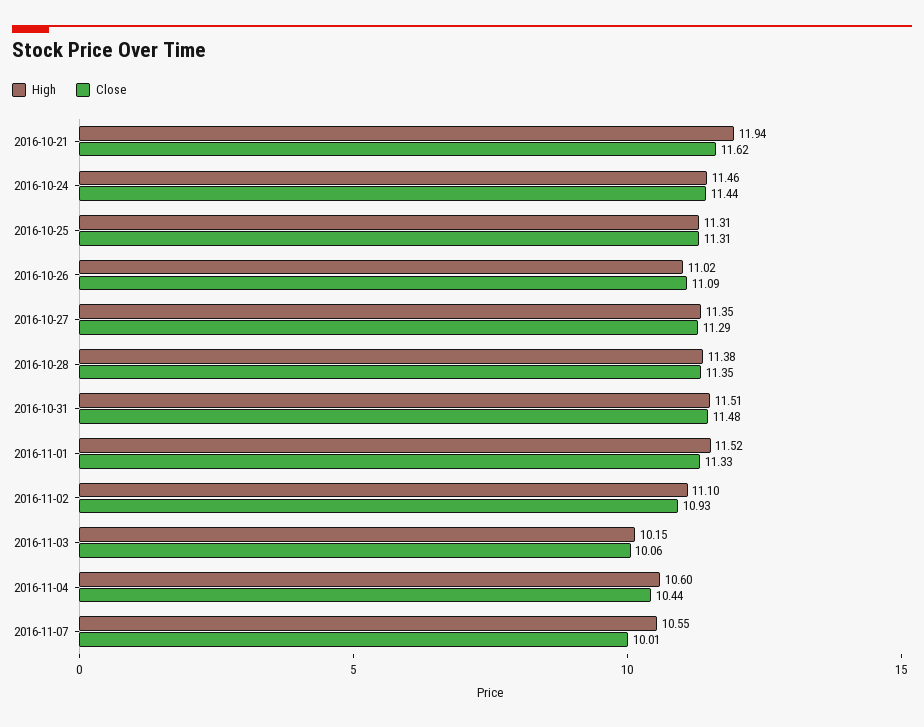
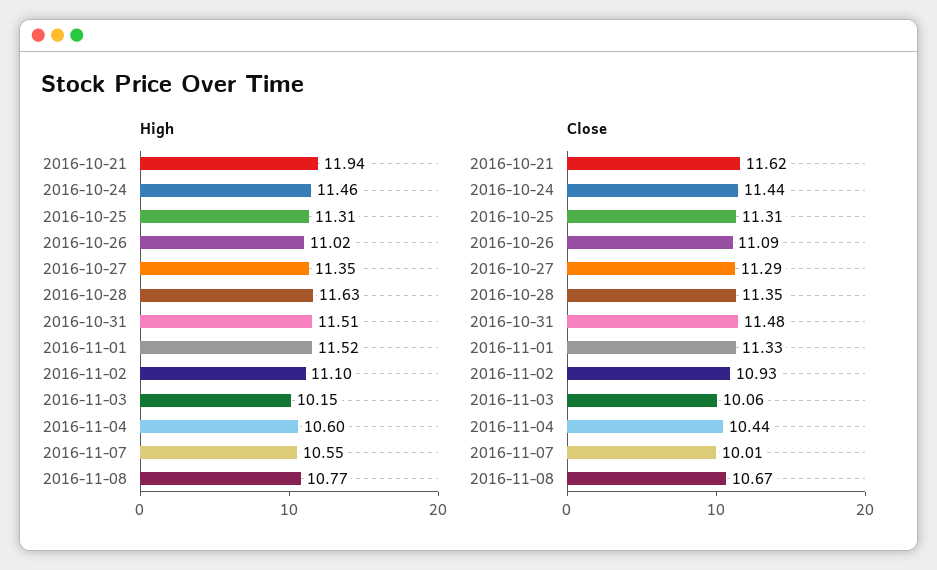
High, 2016-10-28: 11.38 -> 11.63
High, 2016-11-08: none -> 10.77
Close, 2016-11-08: none -> 10.67

